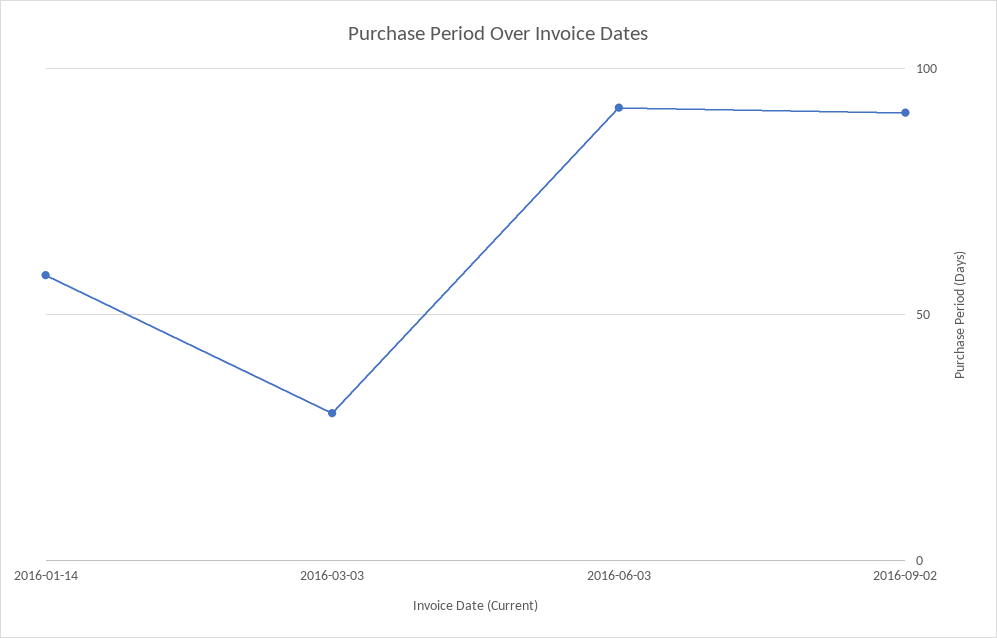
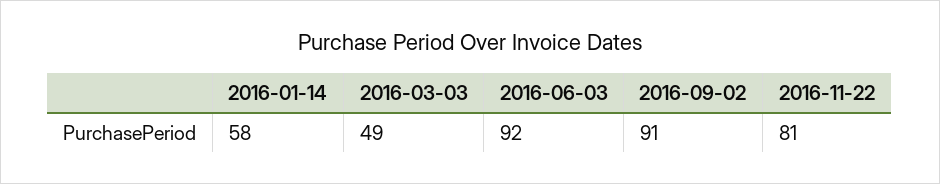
2016-03-03: 30 -> 49
2016-11-22: none -> 81

